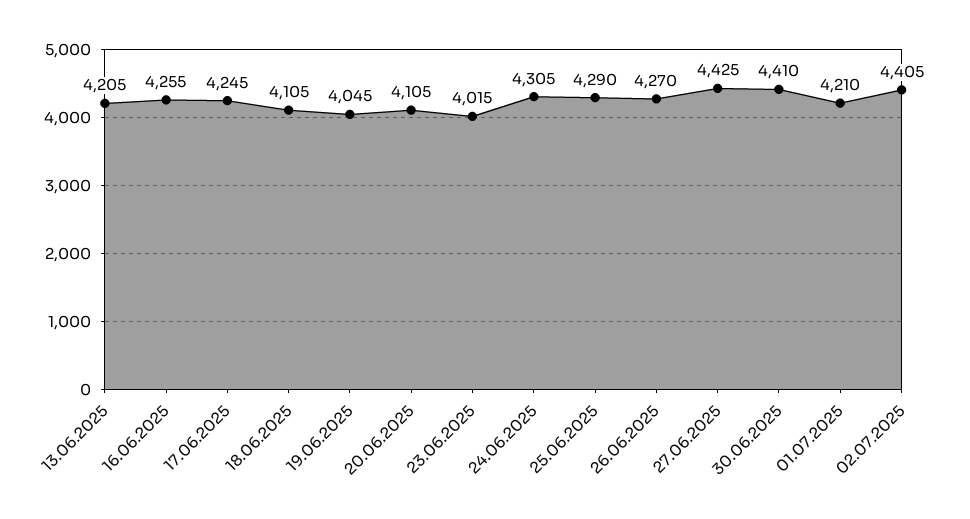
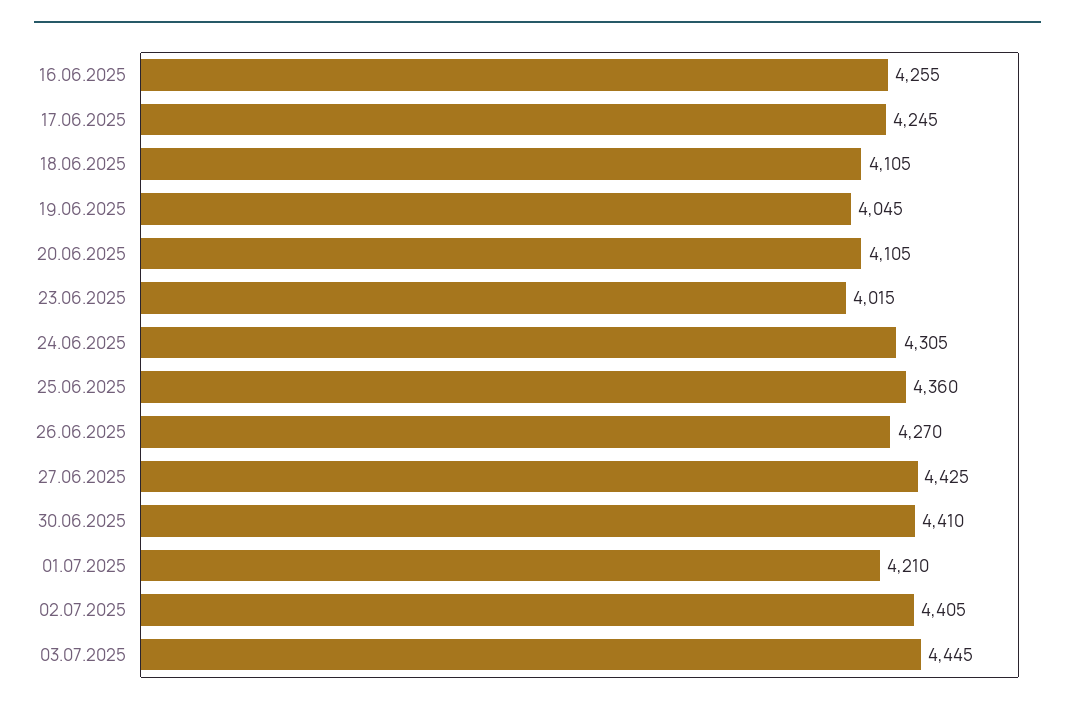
13.06.2025: 4205 -> none
25.06.2025: 4290 -> 4360
03.07.2025: none -> 4445

